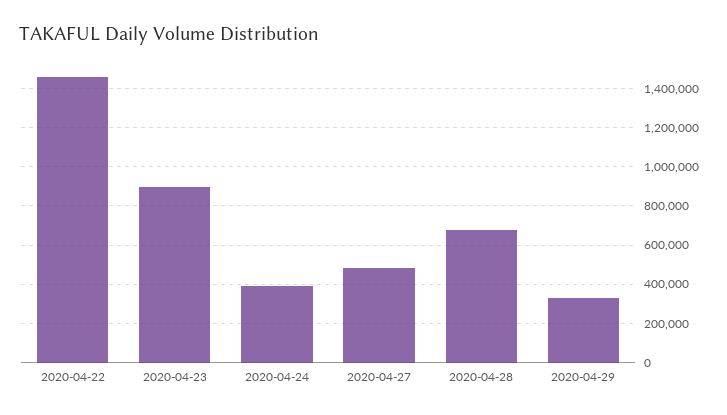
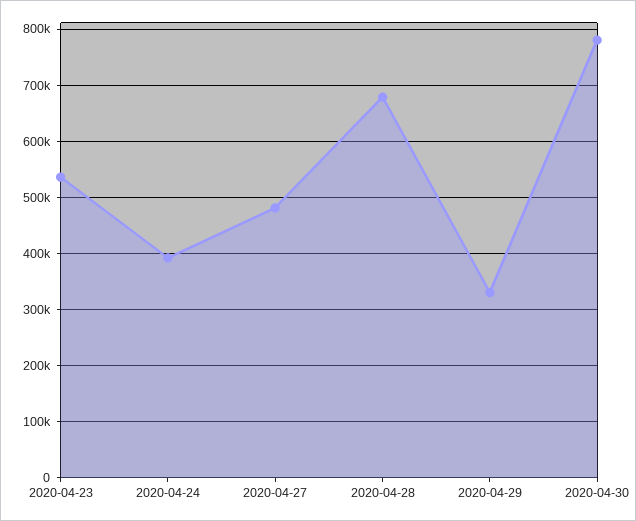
2020-04-22: 1450000 -> none
2020-04-23: 900000 -> 540000
2020-04-30: none -> 780000

